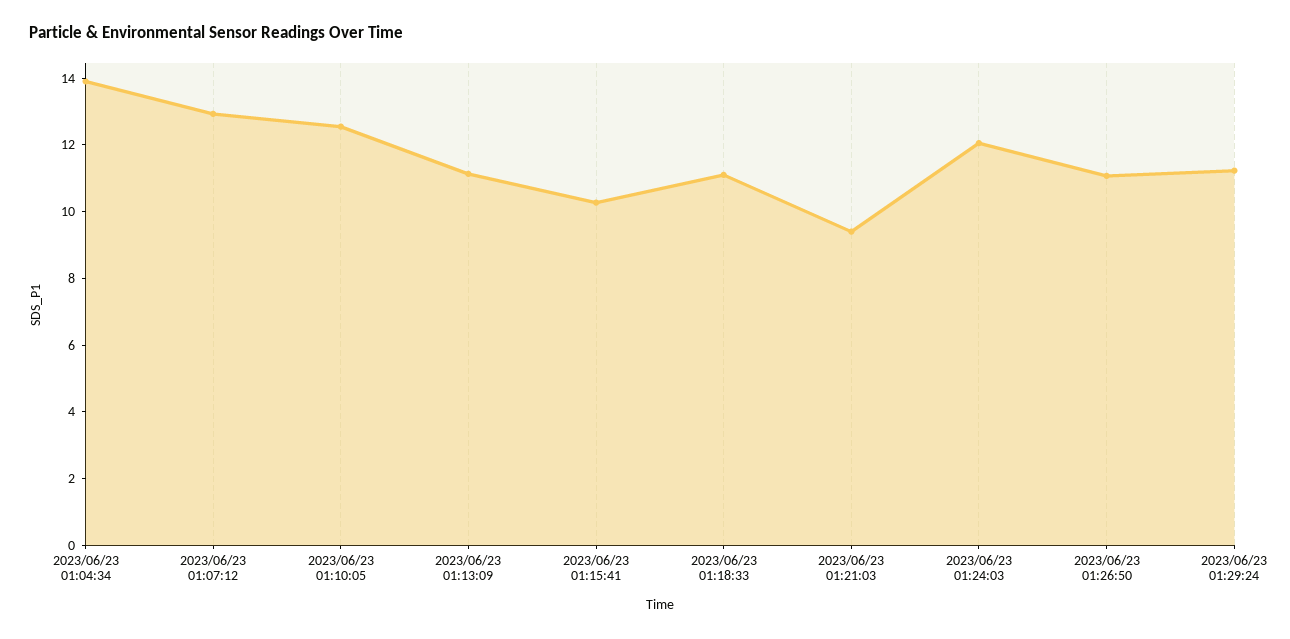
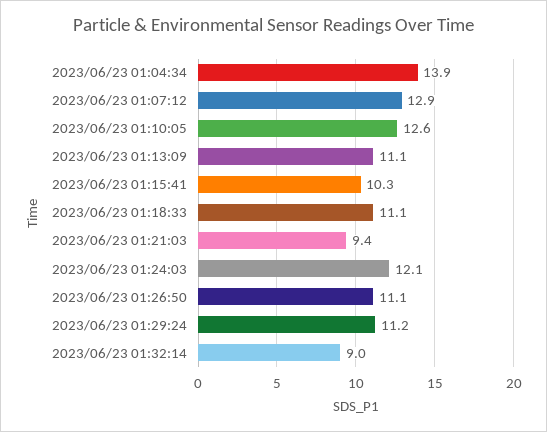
2023/06/23 01:32:14: none -> 9

